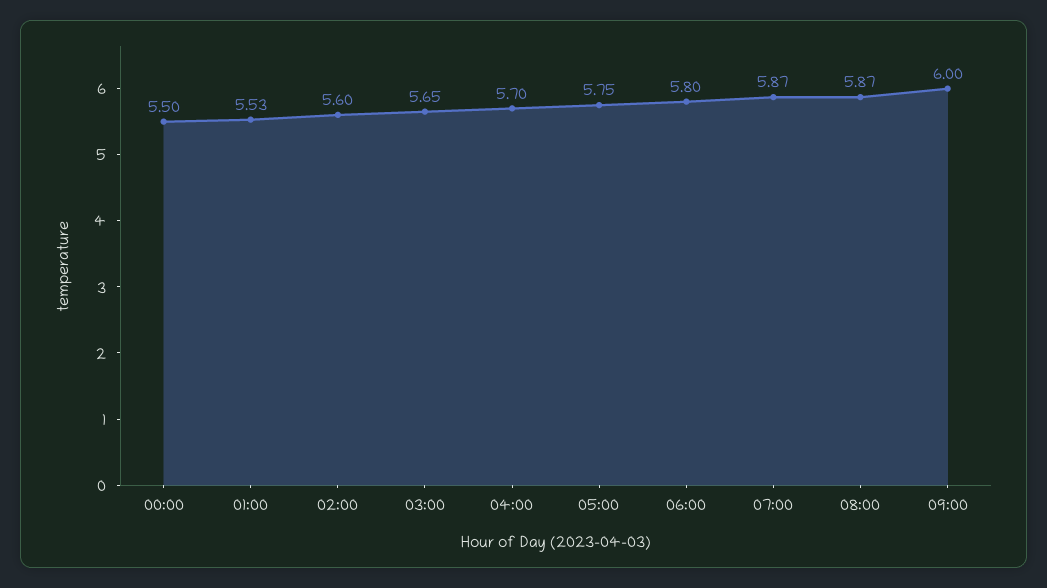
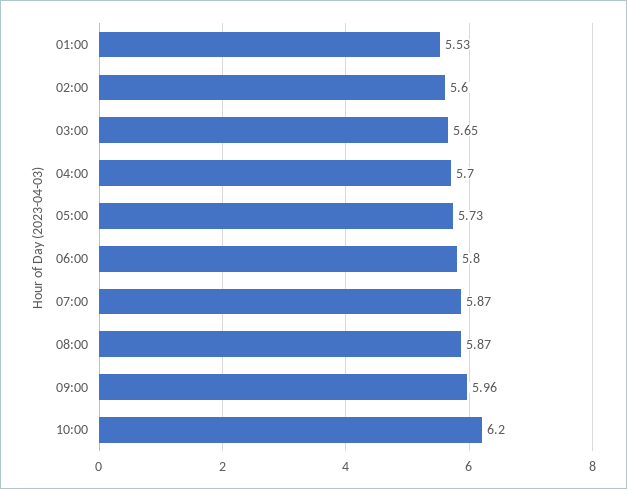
00:00: 5.5 -> none
05:00: 5.75 -> 5.73
09:00: 6 -> 5.96
10:00: none -> 6.2

